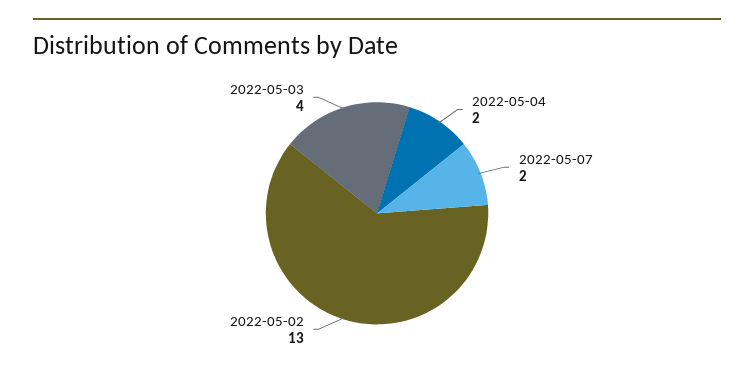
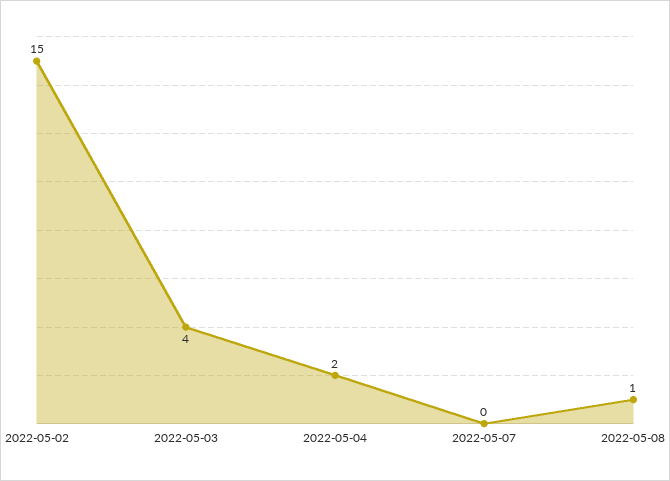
2022-05-07: 2 -> 0
2022-05-02: 13 -> 15
2022-05-08: none -> 1

